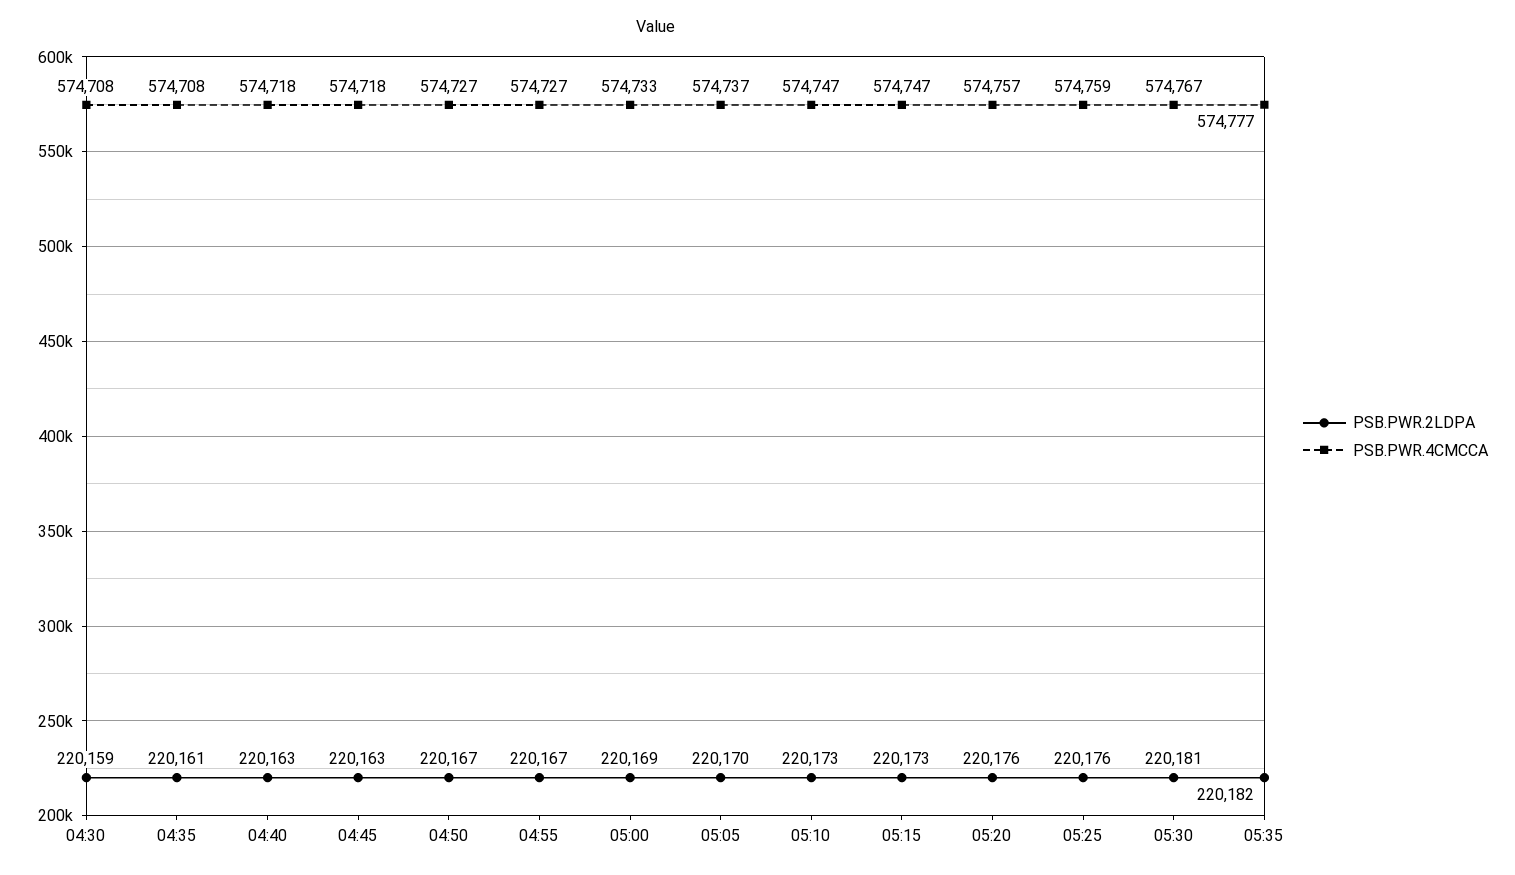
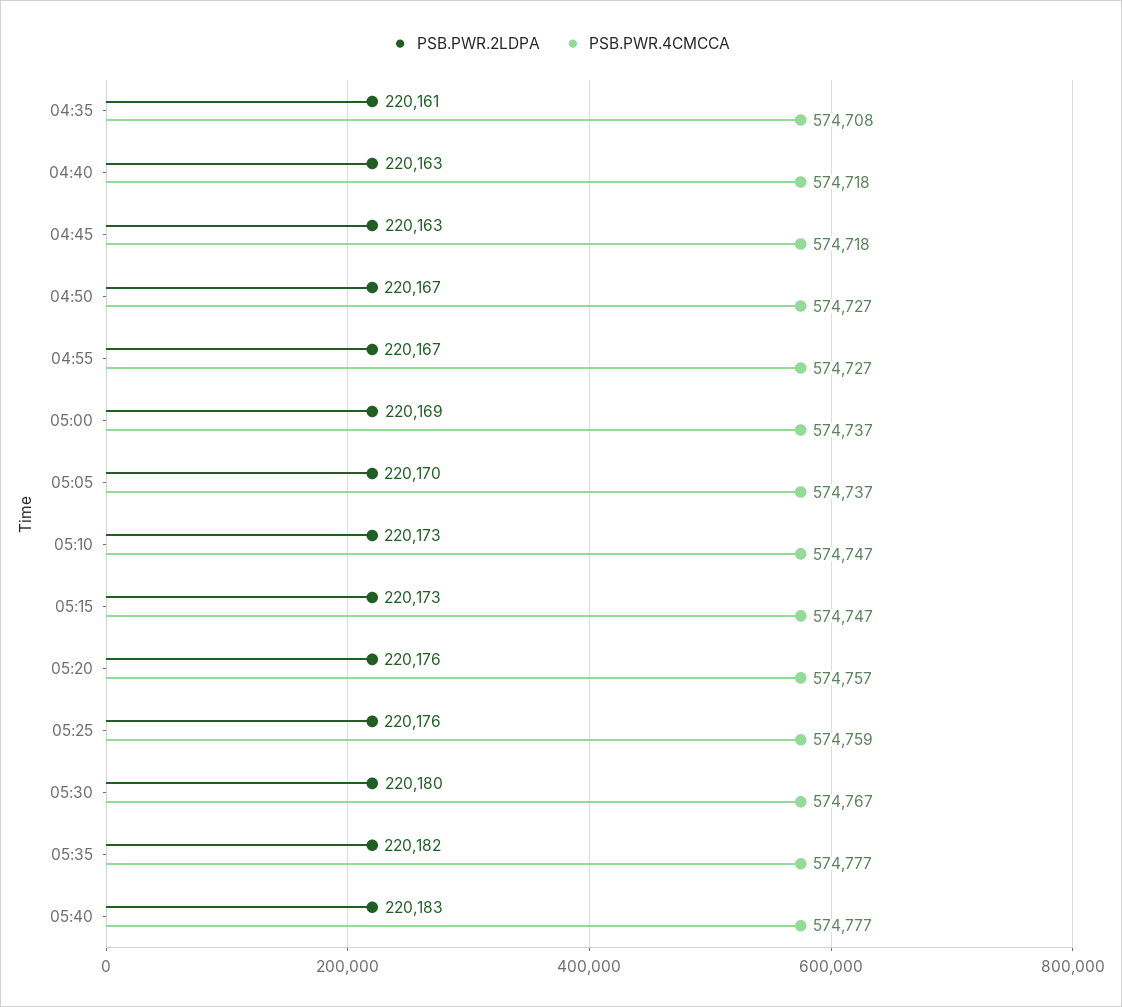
PSB.PWR.2LDPA, 04:30: 220159 -> none
PSB.PWR.4CMCCA, 04:30: 574708 -> none
PSB.PWR.4CMCCA, 05:00: 574733 -> 574737
PSB.PWR.2LDPA, 05:30: 220181 -> 220180
PSB.PWR.2LDPA, 05:40: none -> 220183
PSB.PWR.4CMCCA, 05:40: none -> 574777

